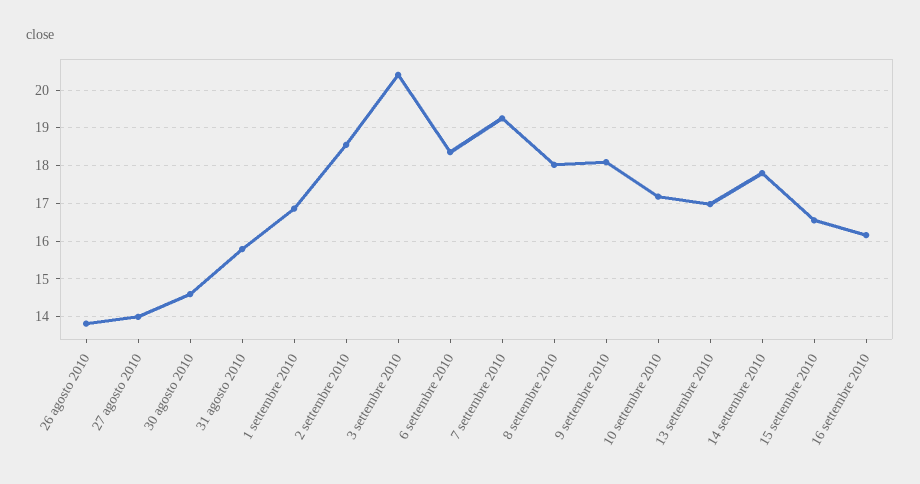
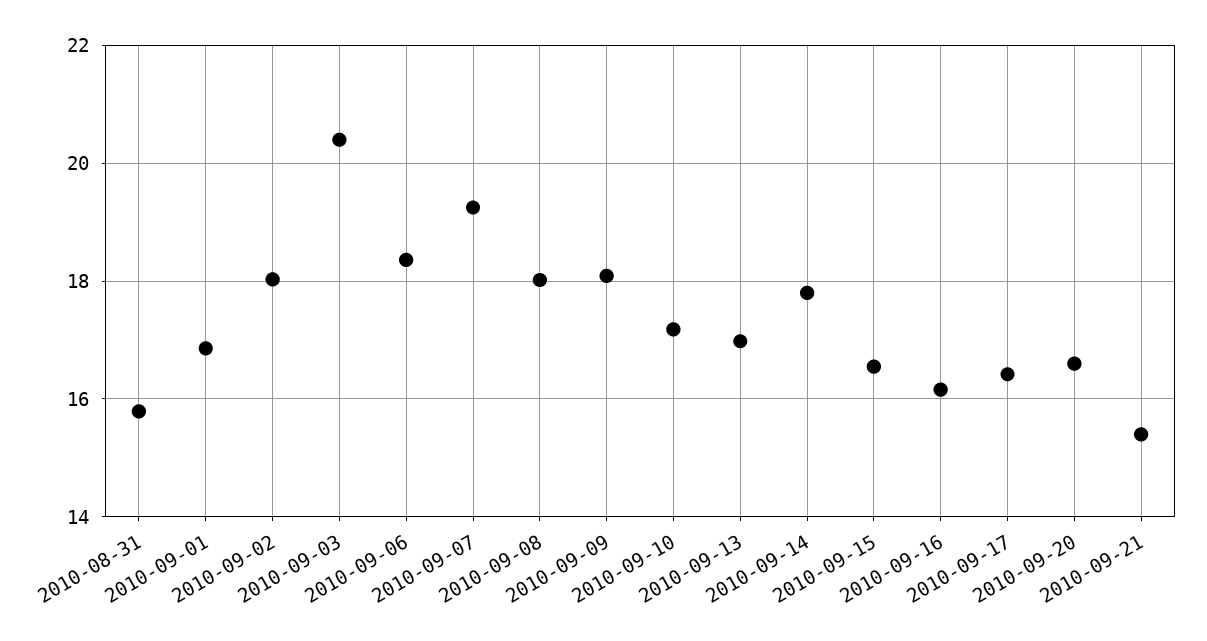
26 agosto 2010: 13.8 -> none
27 agosto 2010: 14 -> none
30 agosto 2010: 14.6 -> none
2 settembre 2010: 18.6 -> 18
2010-09-17: none -> 16.4
2010-09-20: none -> 16.6
2010-09-21: none -> 15.4

